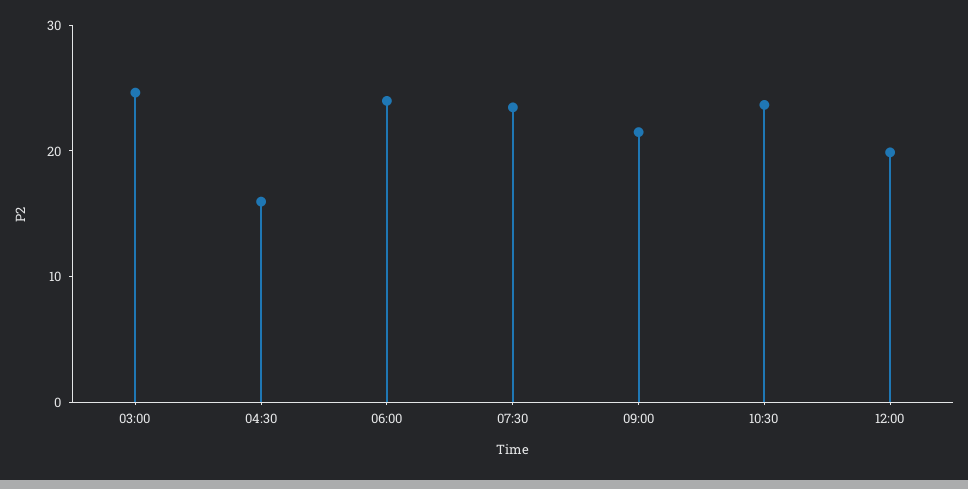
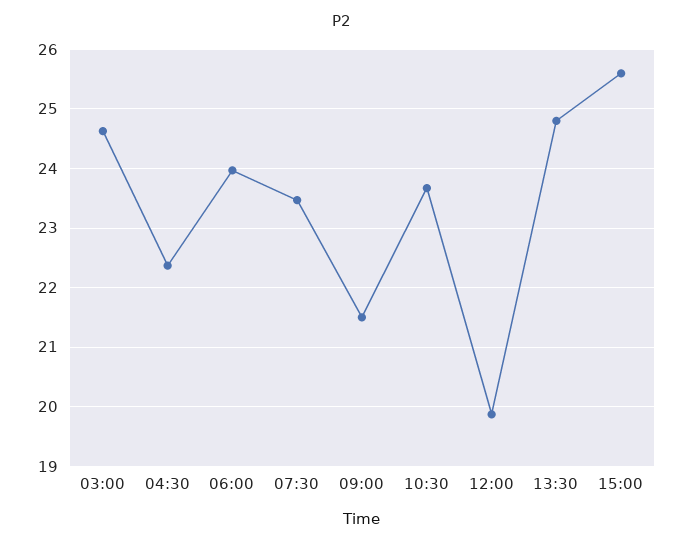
04:30: 16 -> 22.4
13:30: none -> 24.8
15:00: none -> 25.6

